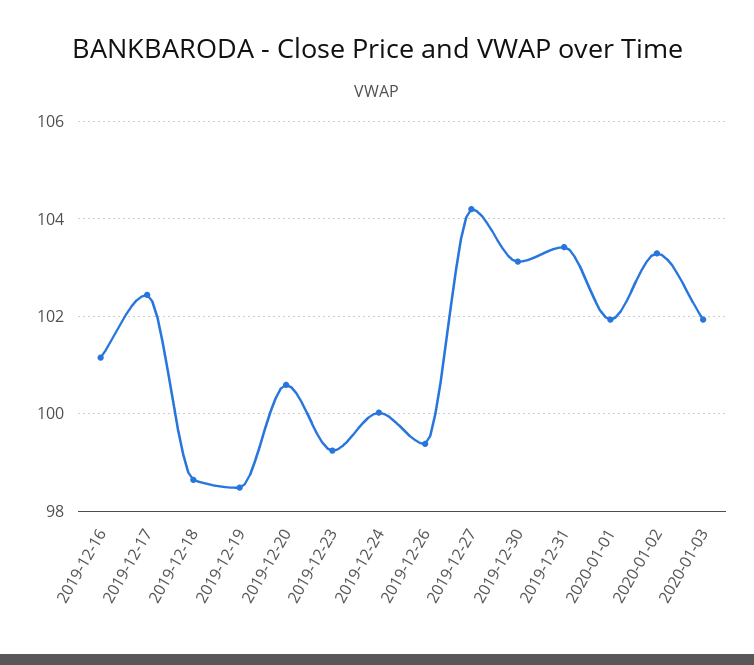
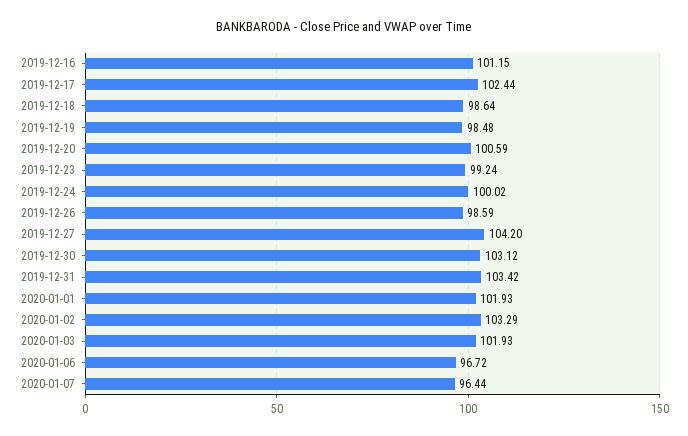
2019-12-26: 99.4 -> 98.59
2020-01-06: none -> 96.72
2020-01-07: none -> 96.44

